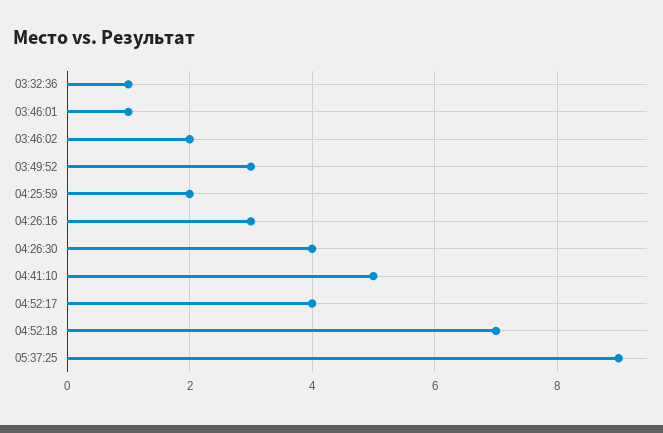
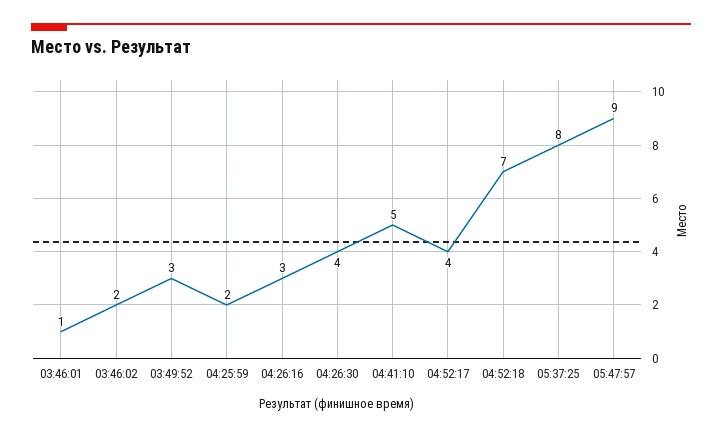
03:32:36: 1 -> none
05:37:25: 9 -> 8
05:47:57: none -> 9

